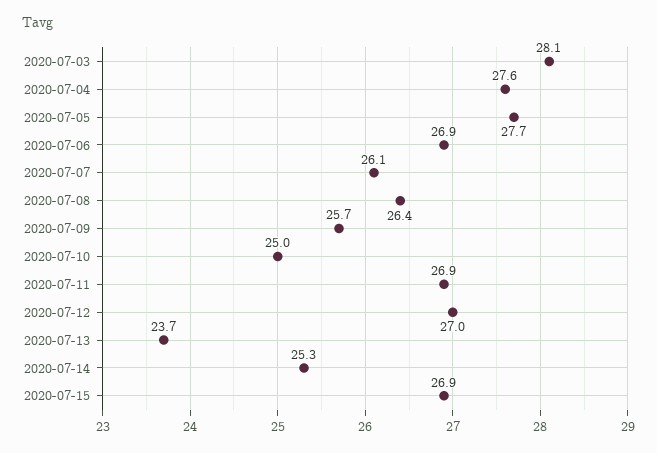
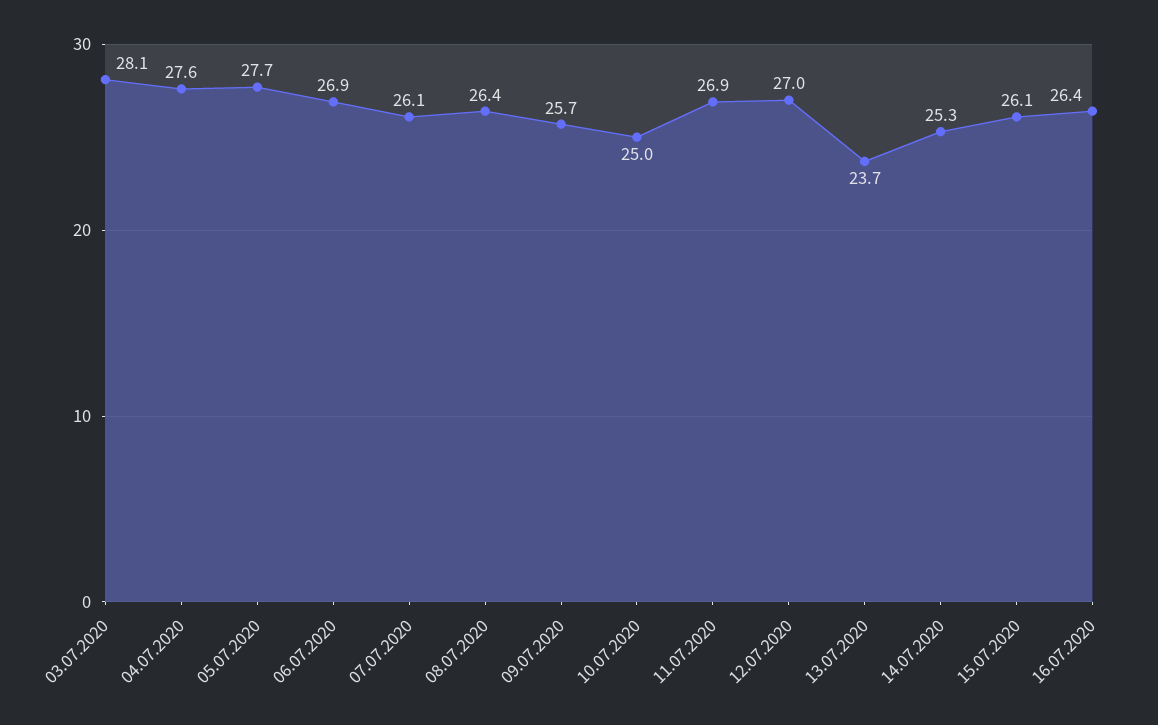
2020-07-15: 26.9 -> 26.1
16.07.2020: none -> 26.4

